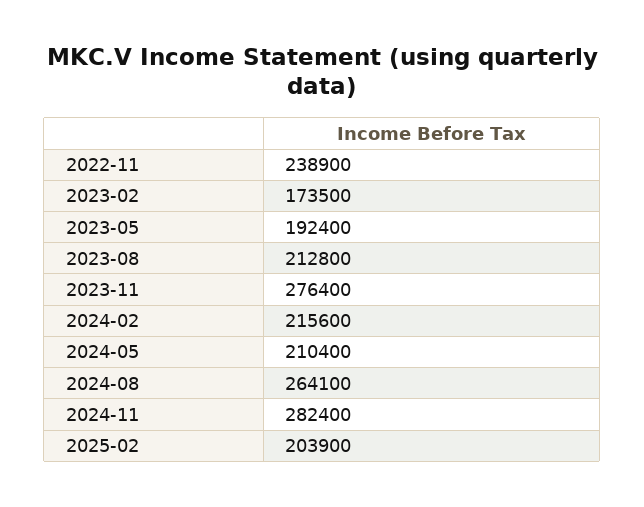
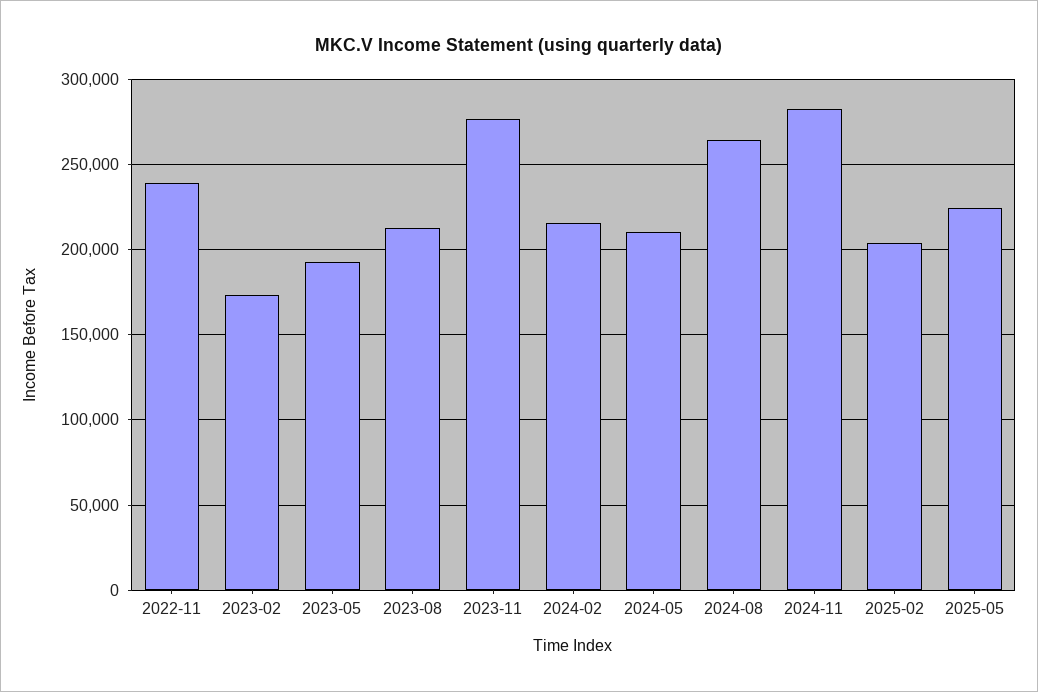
2025-05: none -> 225000

